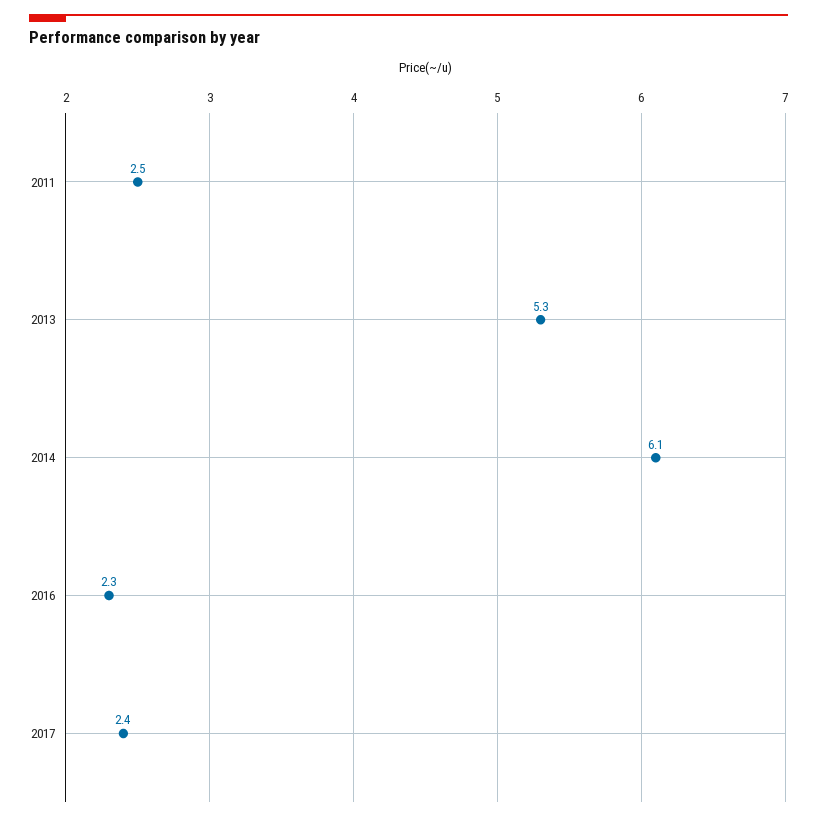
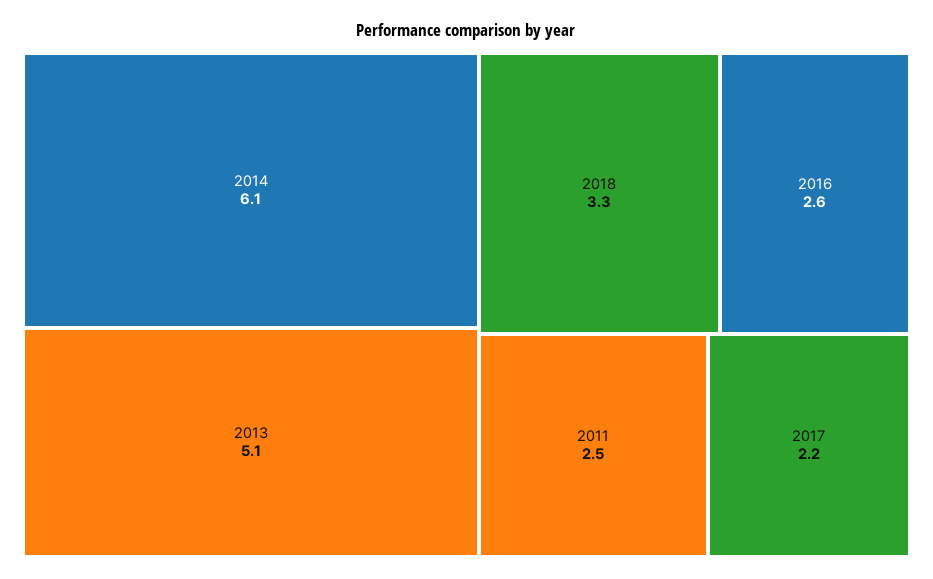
2013: 5.3 -> 5.1
2016: 2.3 -> 2.6
2017: 2.4 -> 2.2
2018: none -> 3.3

